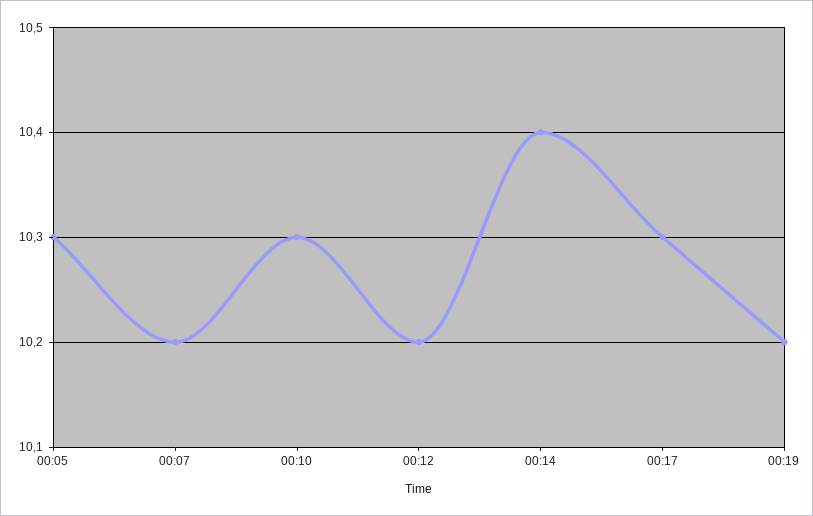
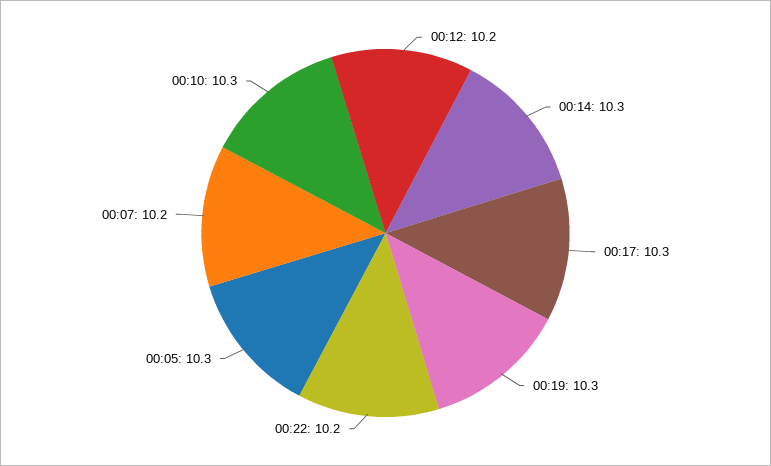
00:14: 10.4 -> 10.3
00:19: 10.2 -> 10.3
00:22: none -> 10.2

